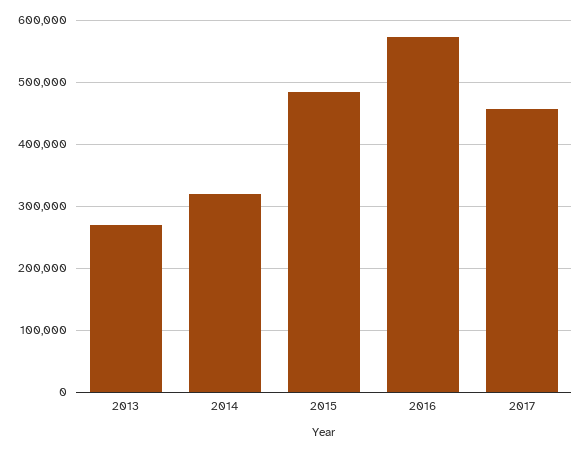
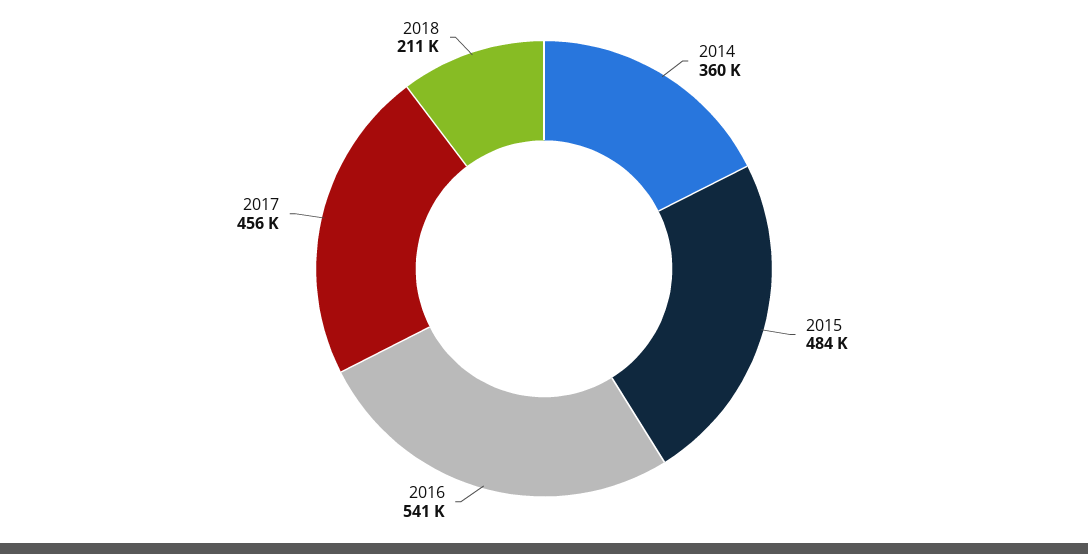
2013: 270000 -> none
2014: 320000 -> 360000
2016: 570000 -> 541000
2018: none -> 211000

